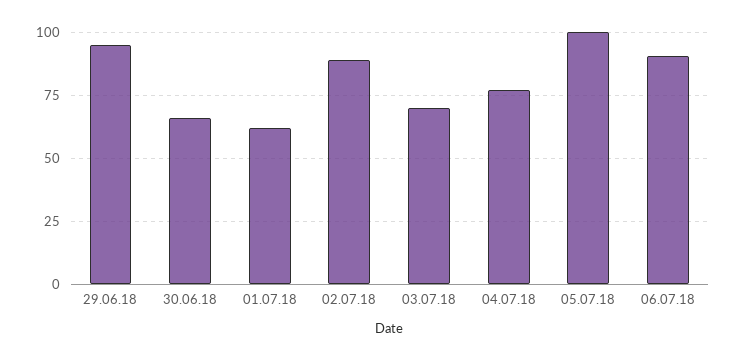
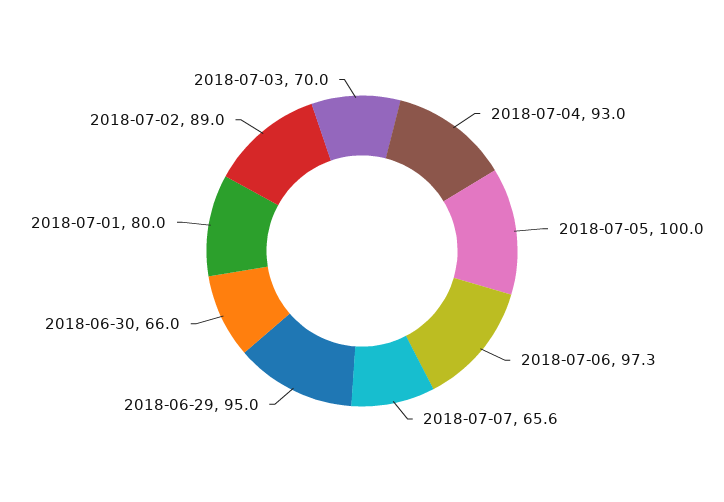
01.07.18: 62.5 -> 80
04.07.18: 77.5 -> 93
06.07.18: 90 -> 97.3
2018-07-07: none -> 65.6

